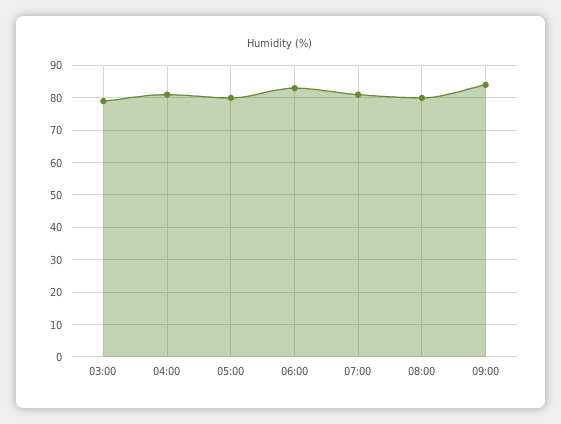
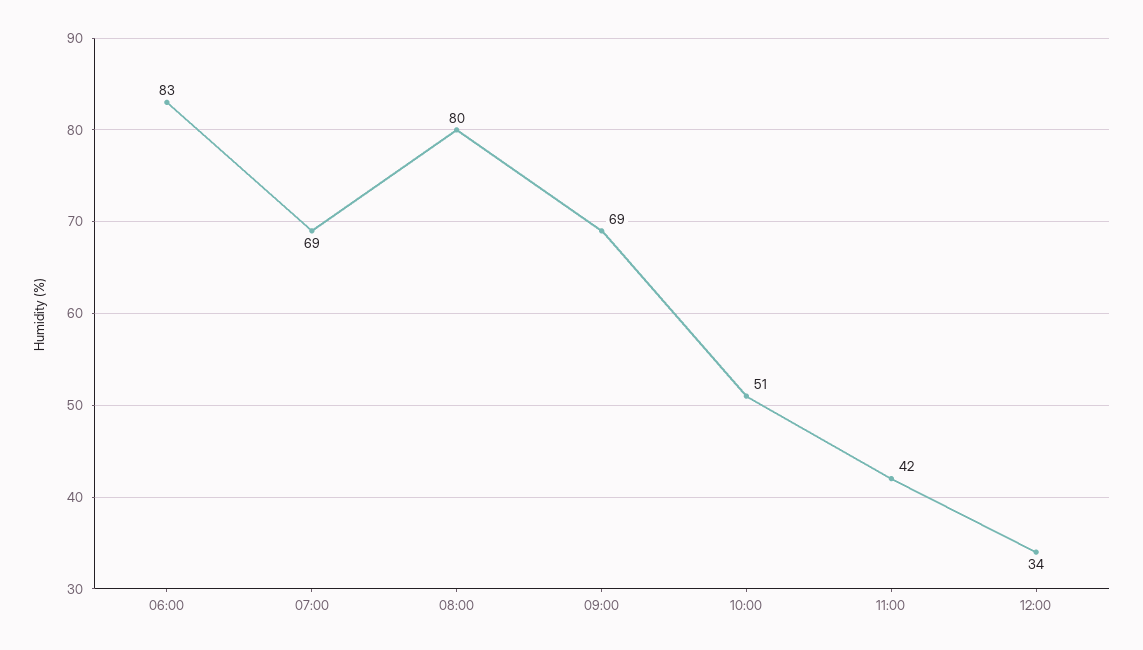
03:00: 80 -> none
04:00: 80 -> none
05:00: 80 -> none
07:00: 80 -> 69
09:00: 85 -> 69
10:00: none -> 51
11:00: none -> 42
12:00: none -> 34

